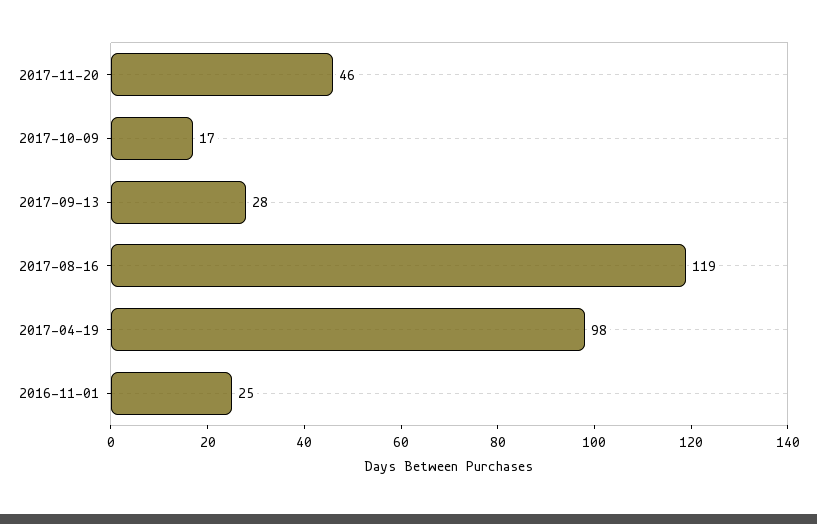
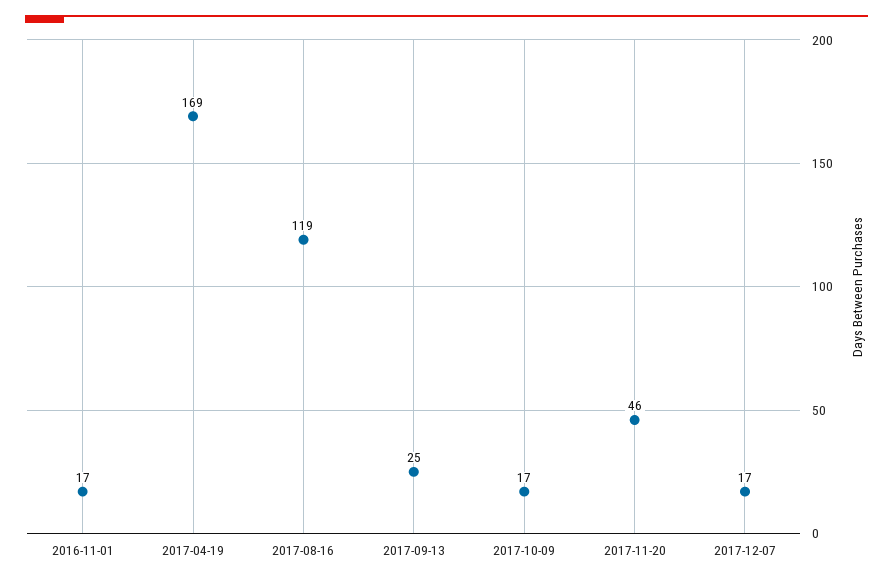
2017-09-13: 28 -> 25
2017-04-19: 98 -> 169
2016-11-01: 25 -> 17
2017-12-07: none -> 17

